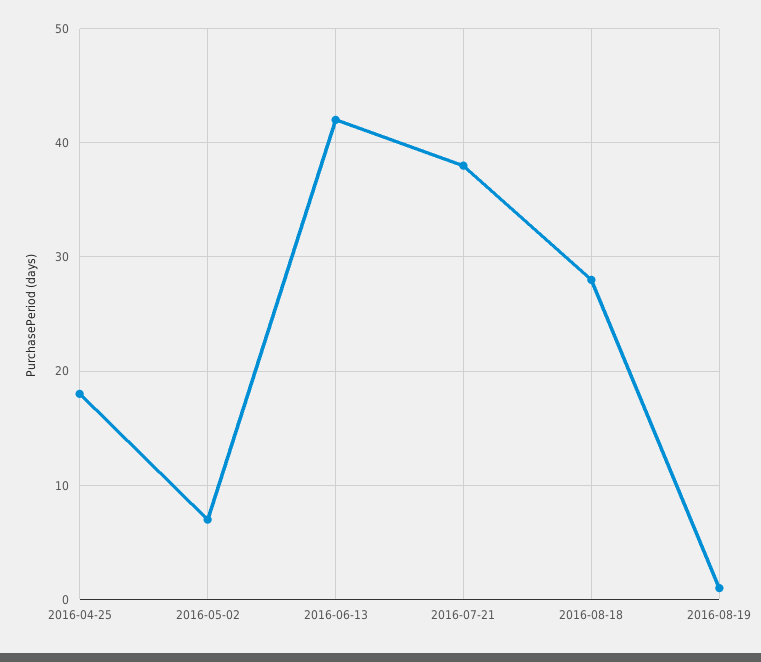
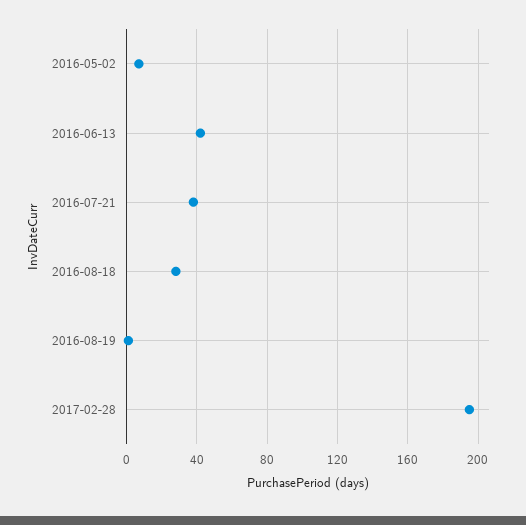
2016-04-25: 18 -> none
2017-02-28: none -> 195

